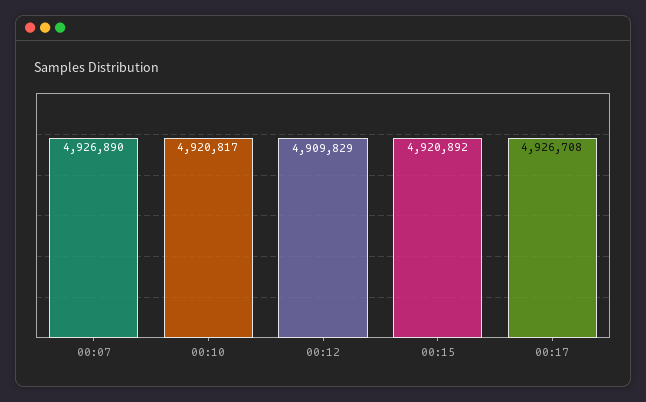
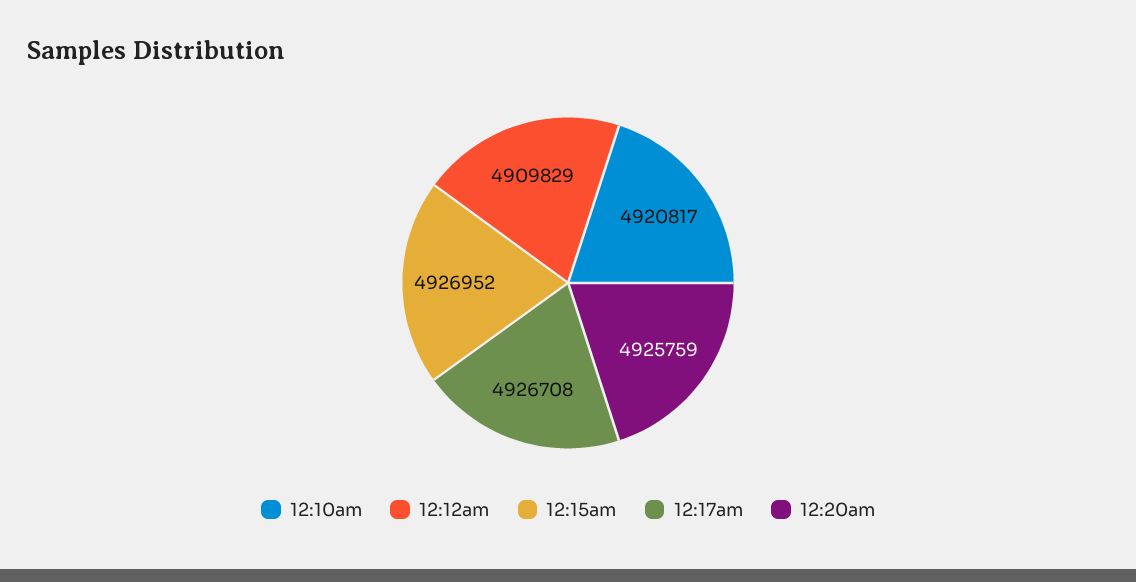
00:07: 4926890 -> none
00:15: 4920892 -> 4926952
12:20am: none -> 4925759

